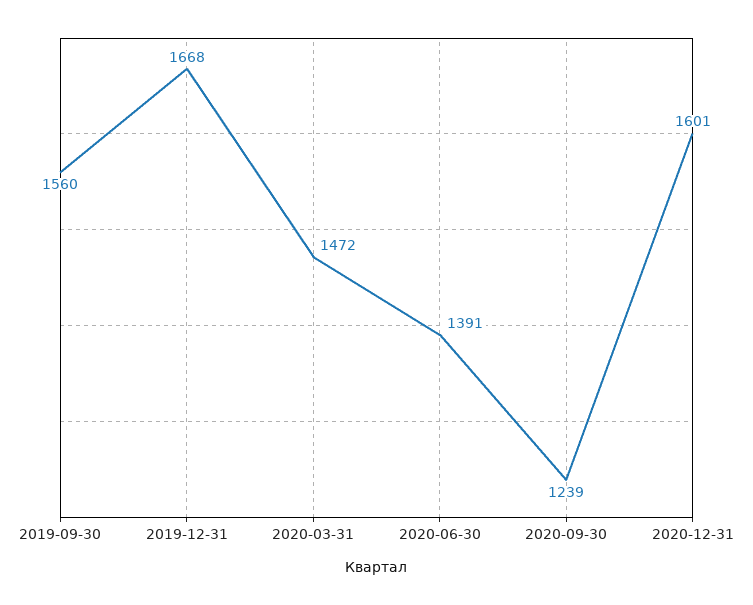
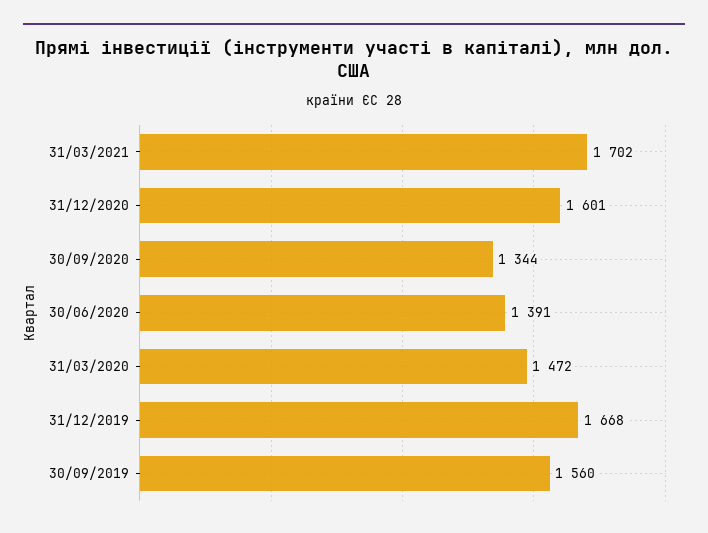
2020-09-30: 1239 -> 1344
31/03/2021: none -> 1702

